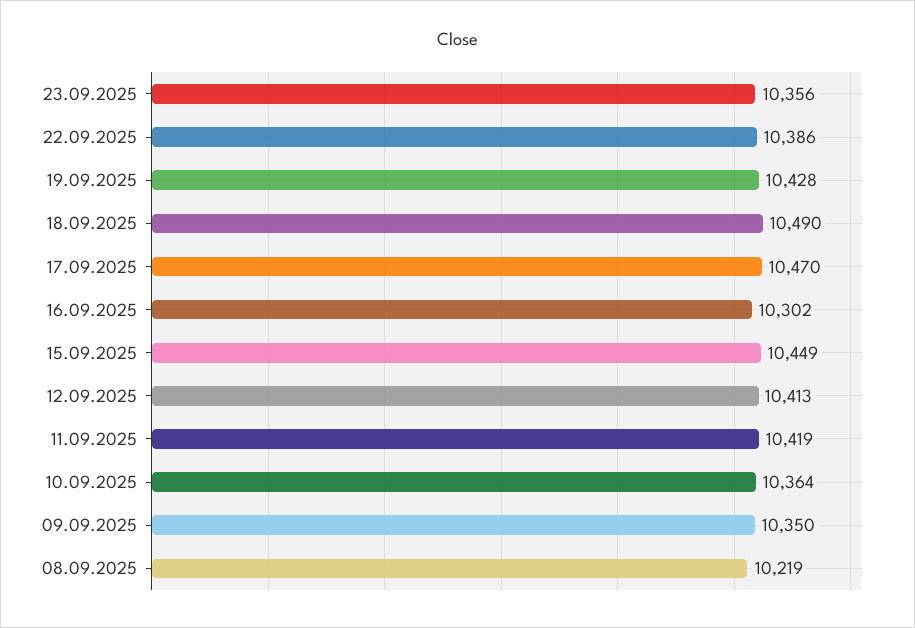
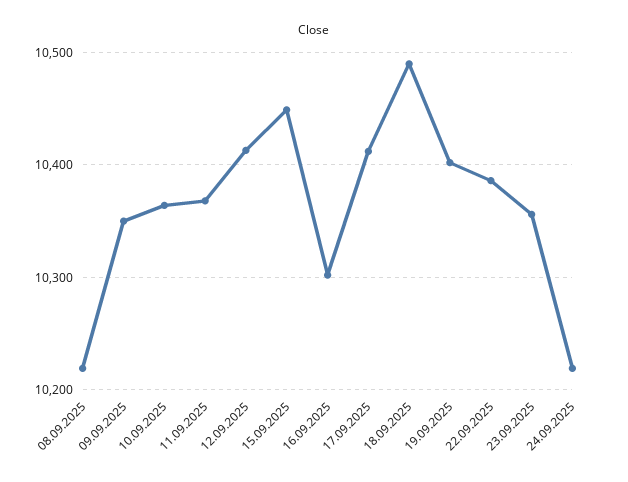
19.09.2025: 10428 -> 10400
17.09.2025: 10470 -> 10410
11.09.2025: 10419 -> 10370
24.09.2025: none -> 10220

